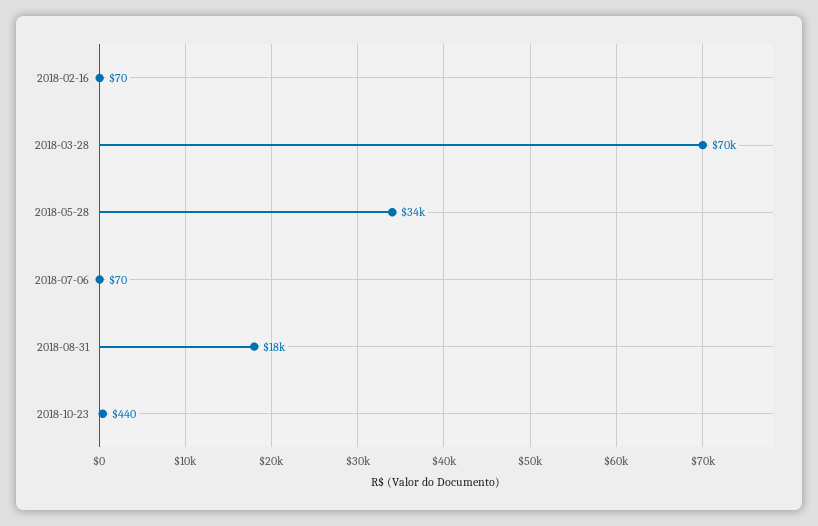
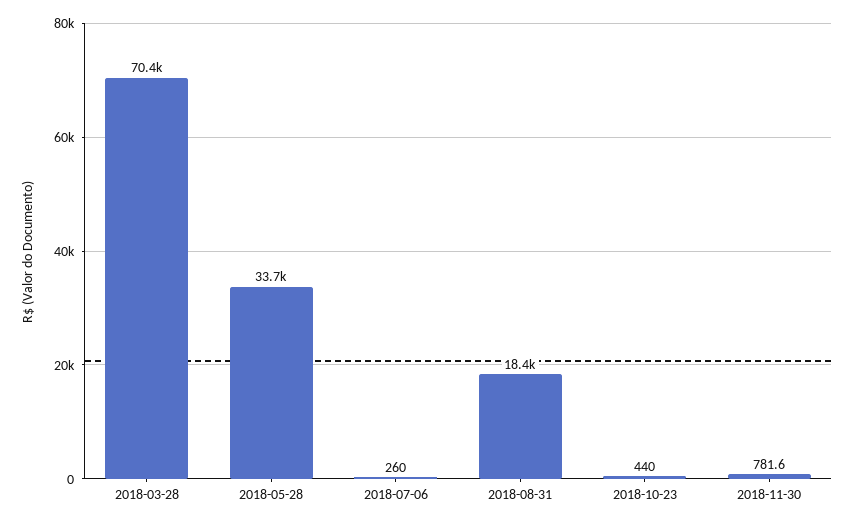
2018-02-16: 70 -> none
2018-07-06: 70 -> 260
2018-11-30: none -> 781.6

